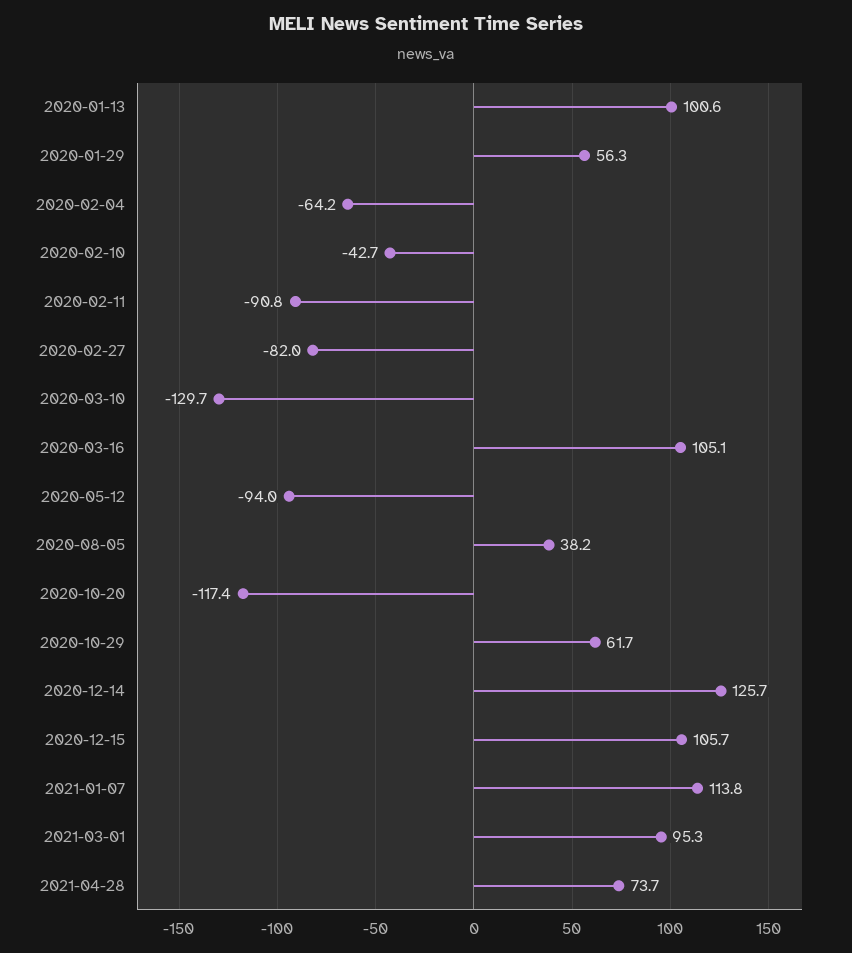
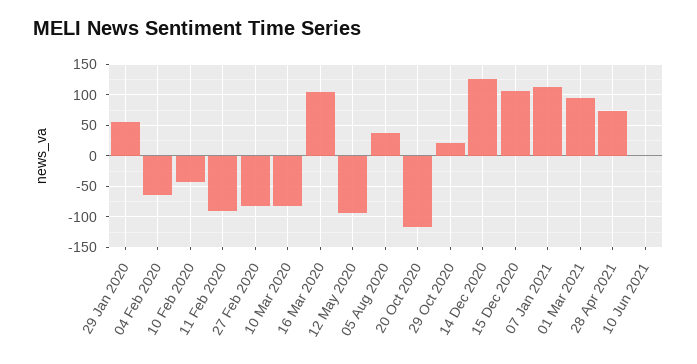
2020-01-13: 100.6 -> none
2020-03-10: -129.7 -> -80
2020-10-29: 61.7 -> 20
10 Jun 2021: none -> 0

